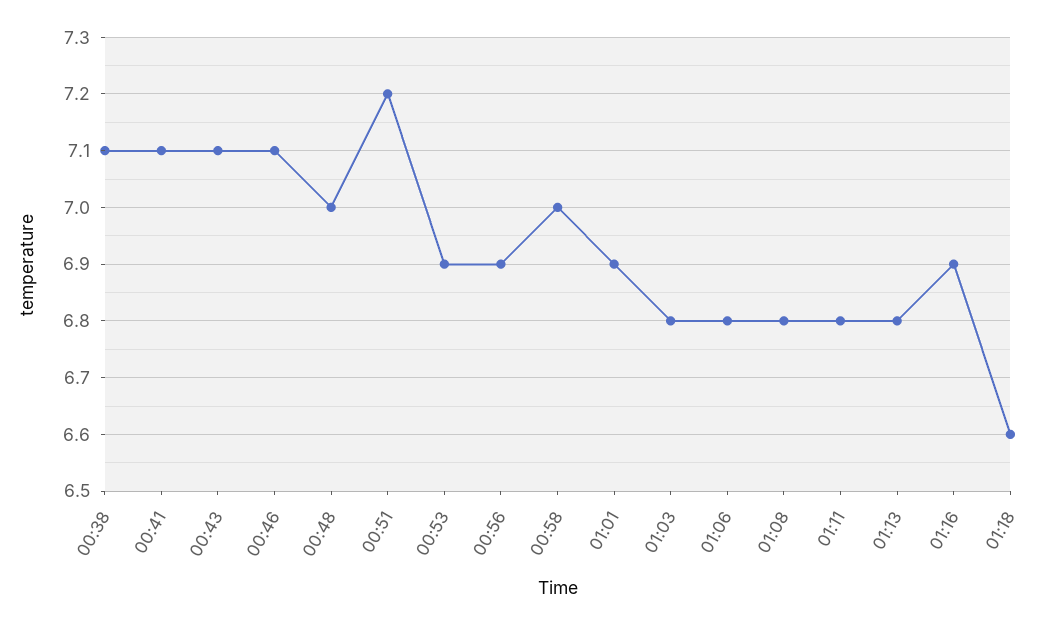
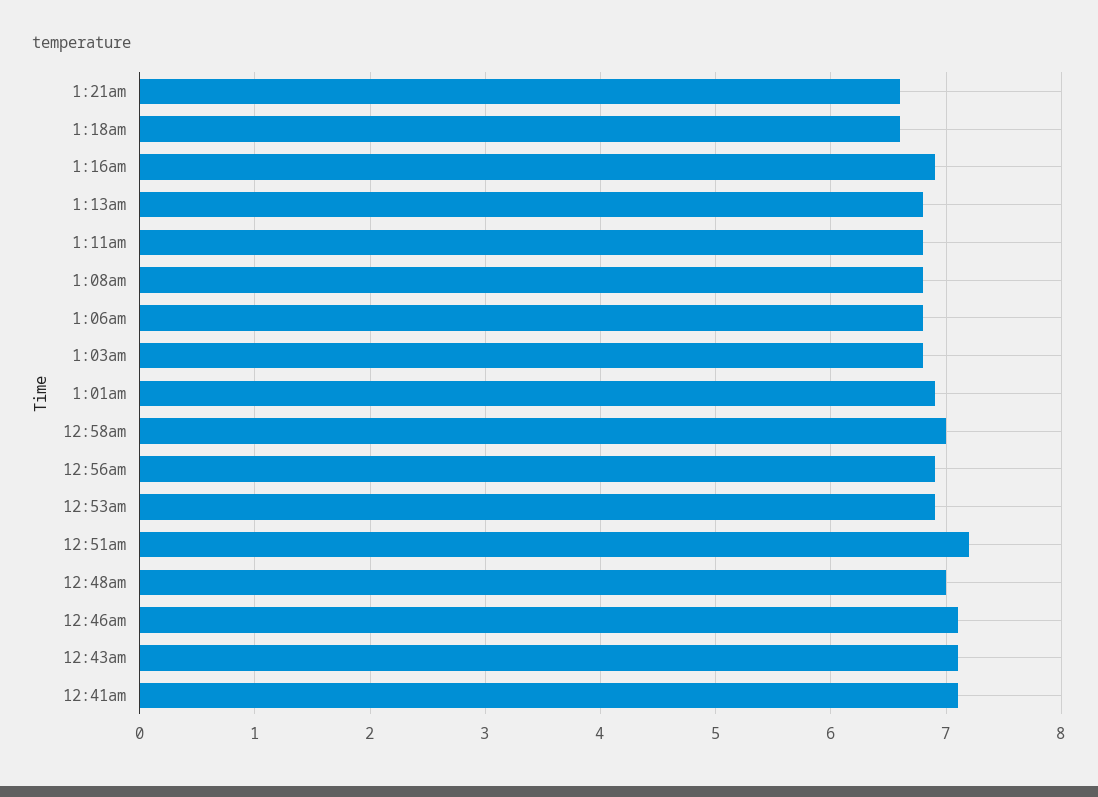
00:38: 7.1 -> none
1:21am: none -> 6.6

